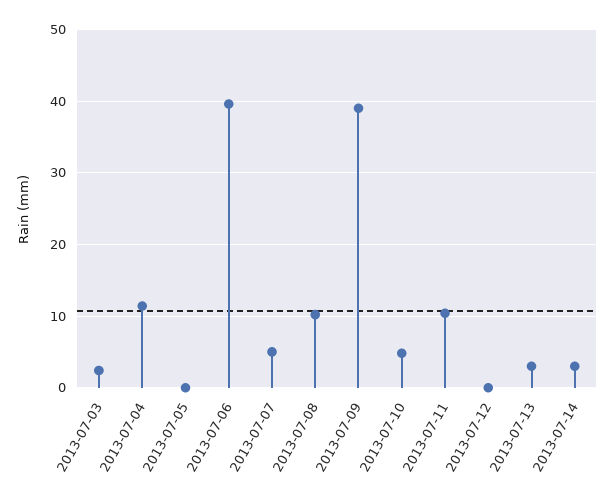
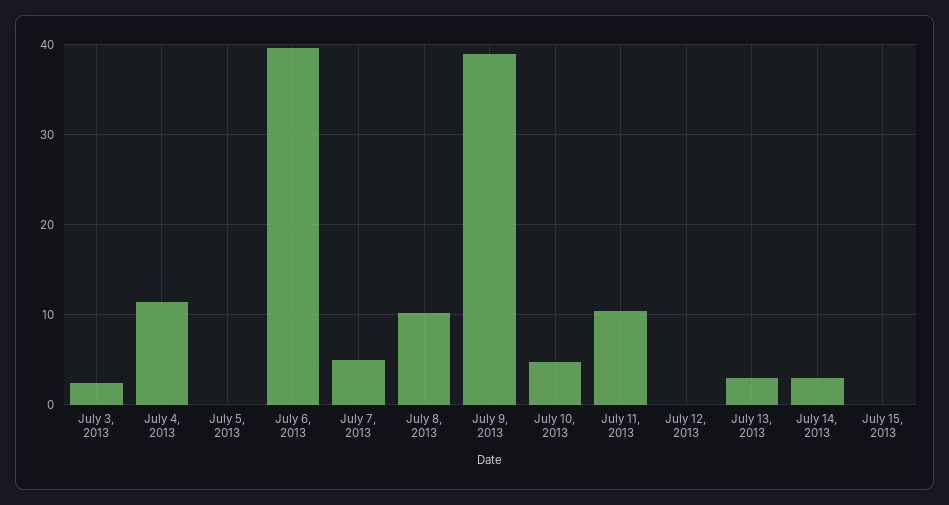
July 15, 2013: none -> 0

